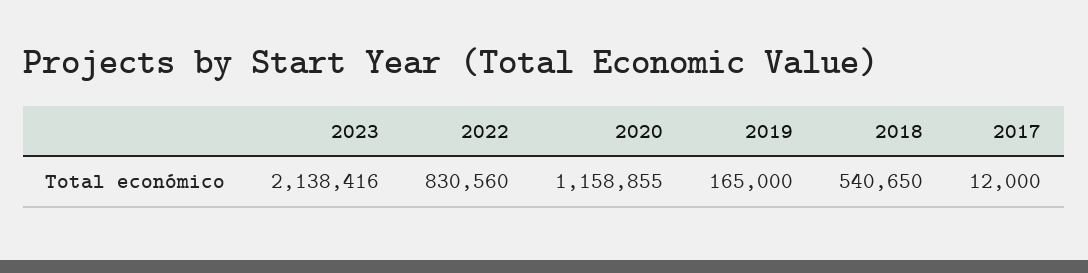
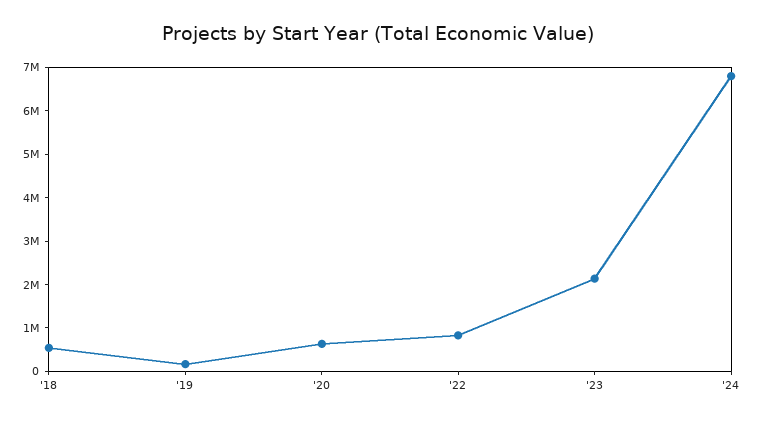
2020: 1158855 -> 600000
2017: 12000 -> none
'24: none -> 6800000

